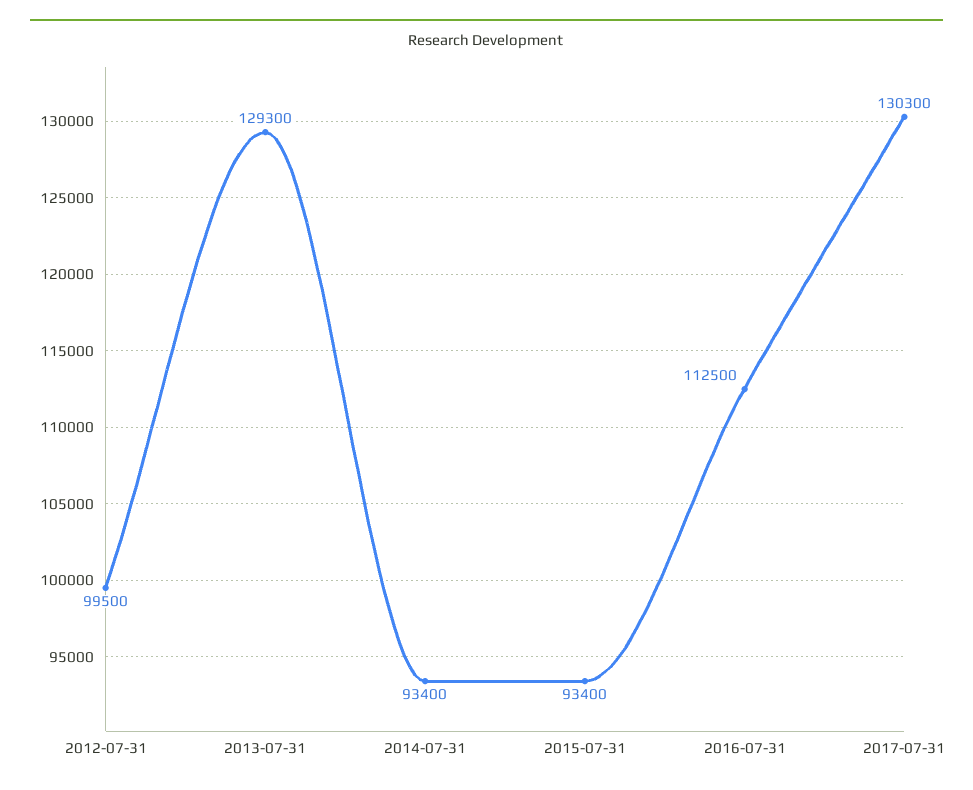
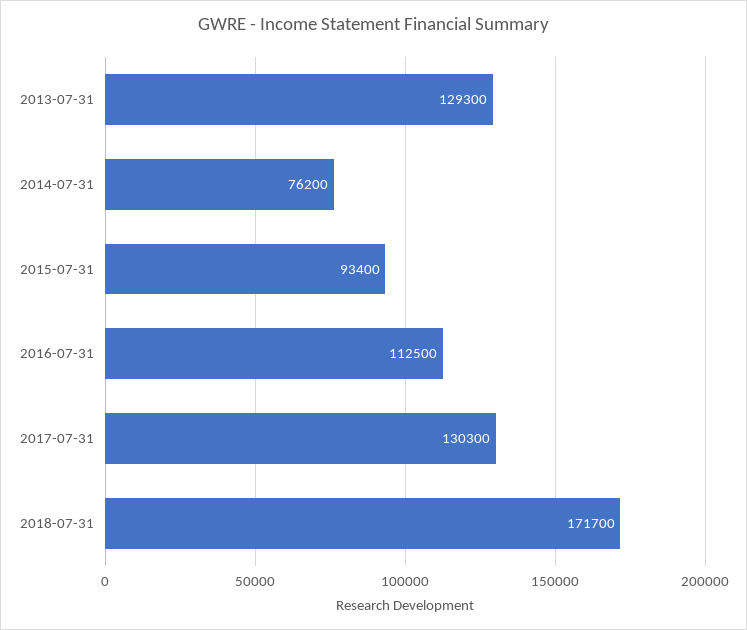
2012-07-31: 99500 -> none
2014-07-31: 93400 -> 76200
2018-07-31: none -> 171700

